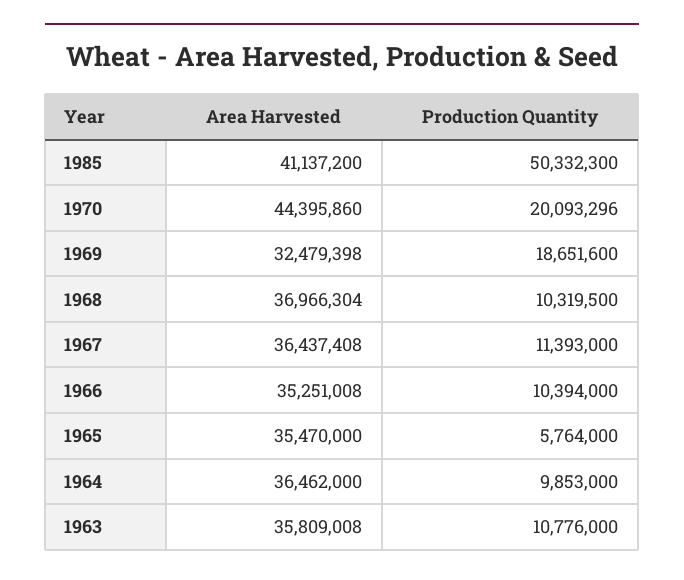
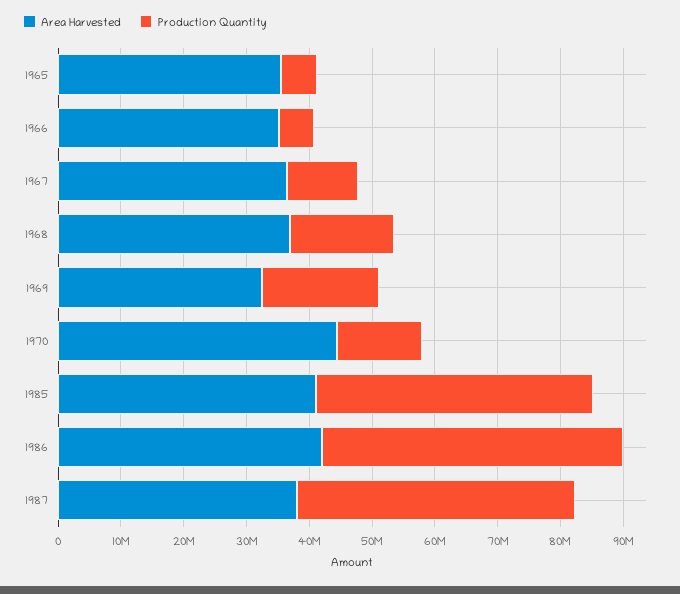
Production Quantity, 1985: 50332300 -> 44000000
Production Quantity, 1970: 20093296 -> 14000000
Production Quantity, 1968: 10319500 -> 16000000
Production Quantity, 1966: 10394000 -> 6000000
Area Harvested, 1964: 36462000 -> none
Production Quantity, 1964: 9853000 -> none
Area Harvested, 1963: 35809008 -> none
Production Quantity, 1963: 10776000 -> none
Area Harvested, 1986: none -> 42000000
Production Quantity, 1986: none -> 48000000
Area Harvested, 1987: none -> 38000000
Production Quantity, 1987: none -> 44000000

